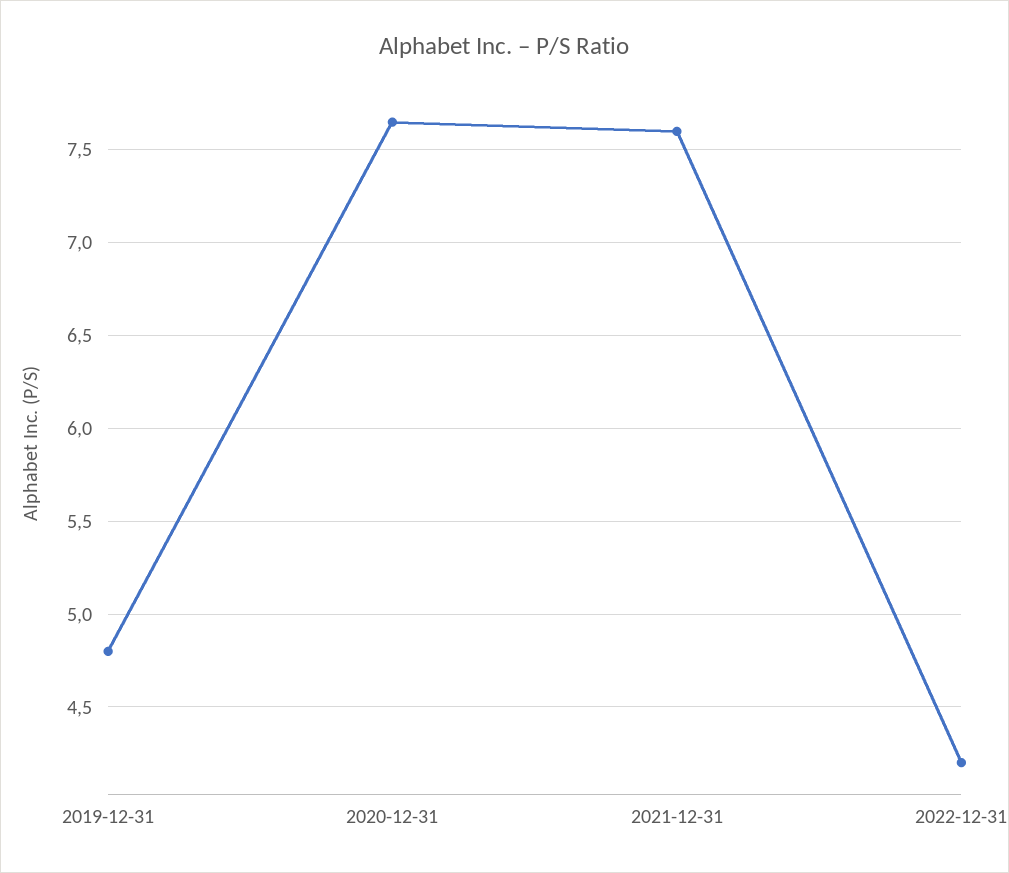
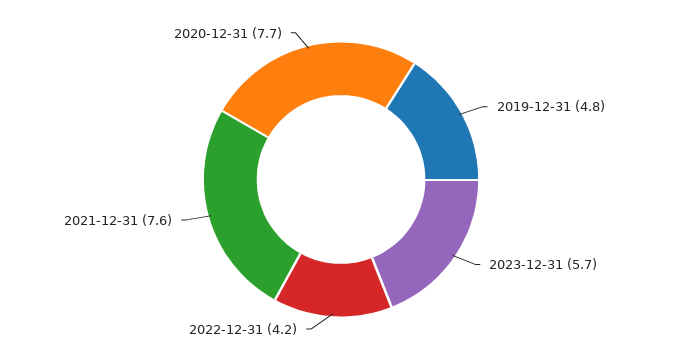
2023-12-31: none -> 5.7

